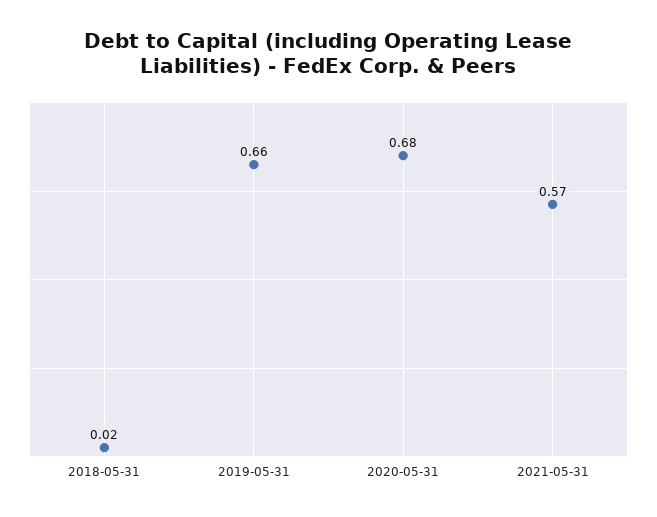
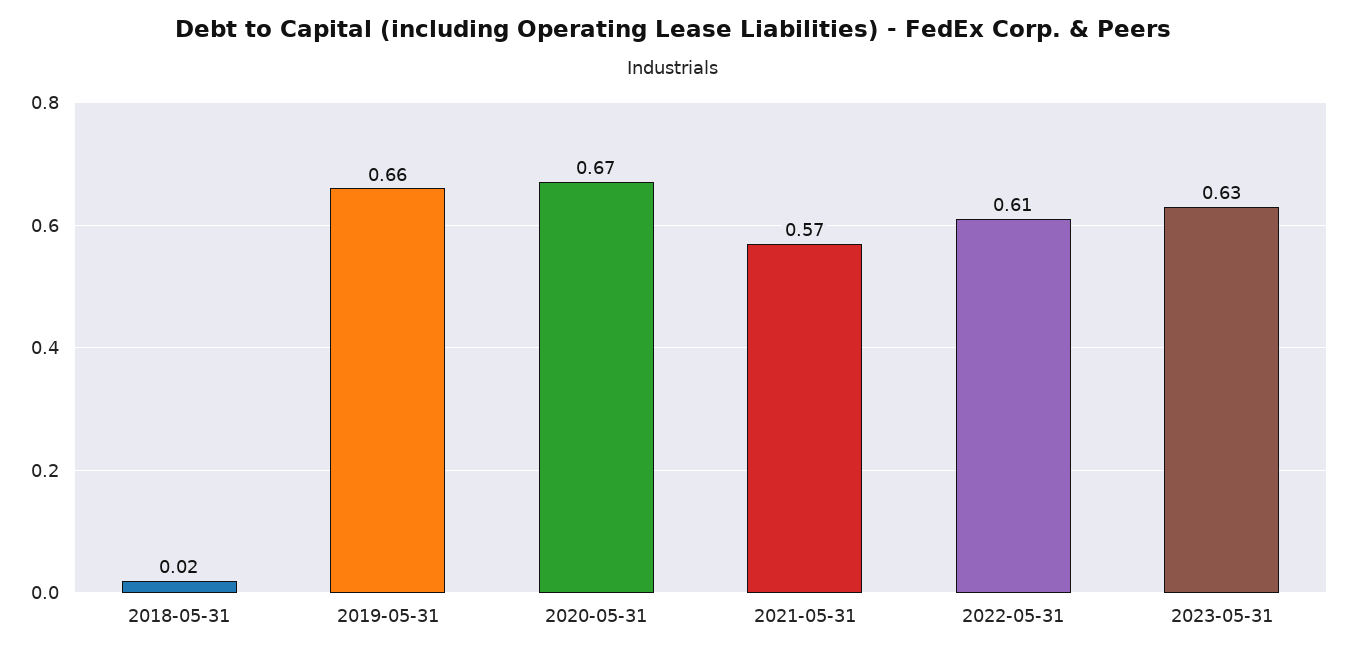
2020-05-31: 0.68 -> 0.67
2022-05-31: none -> 0.61
2023-05-31: none -> 0.63

